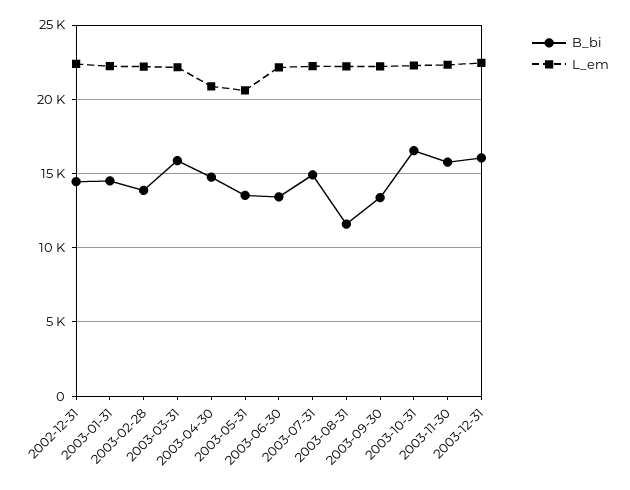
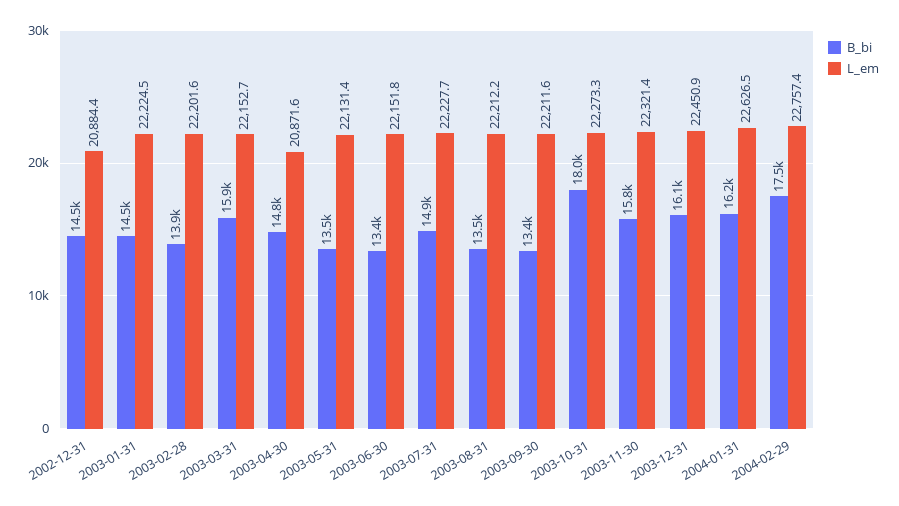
L_em, 2002-12-31: 22500 -> 20884.4
L_em, 2003-05-31: 20500 -> 22131.4
B_bi, 2003-08-31: 11500 -> 13500
B_bi, 2003-10-31: 16500 -> 18000
B_bi, 2004-01-31: none -> 16200
L_em, 2004-01-31: none -> 22626.5
B_bi, 2004-02-29: none -> 17500
L_em, 2004-02-29: none -> 22757.4

